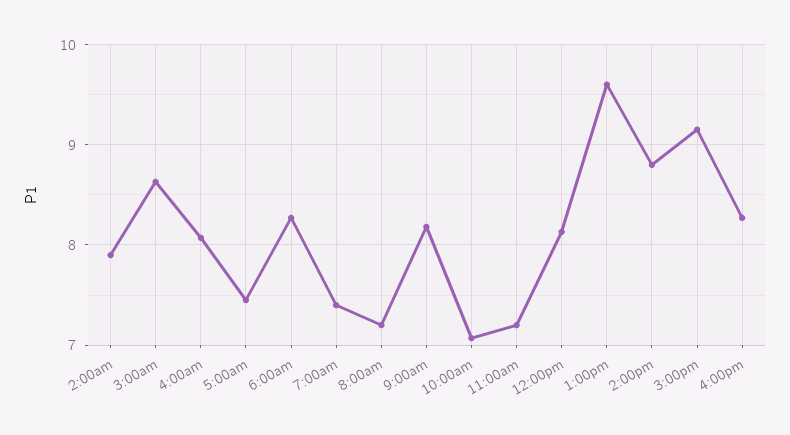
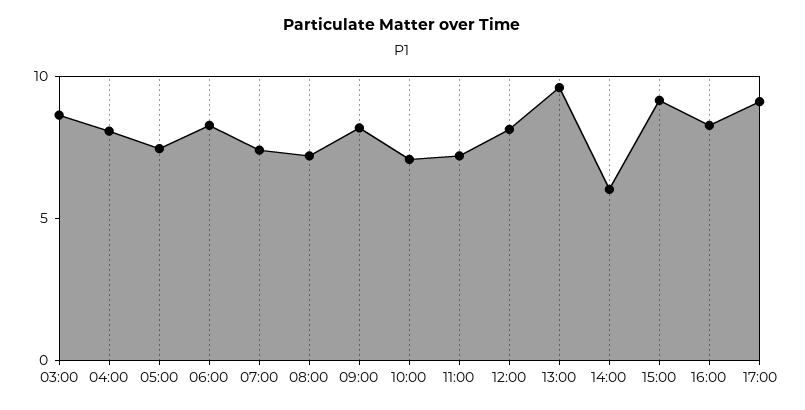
2:00am: 7.9 -> none
2:00pm: 8.8 -> 6
17:00: none -> 9

